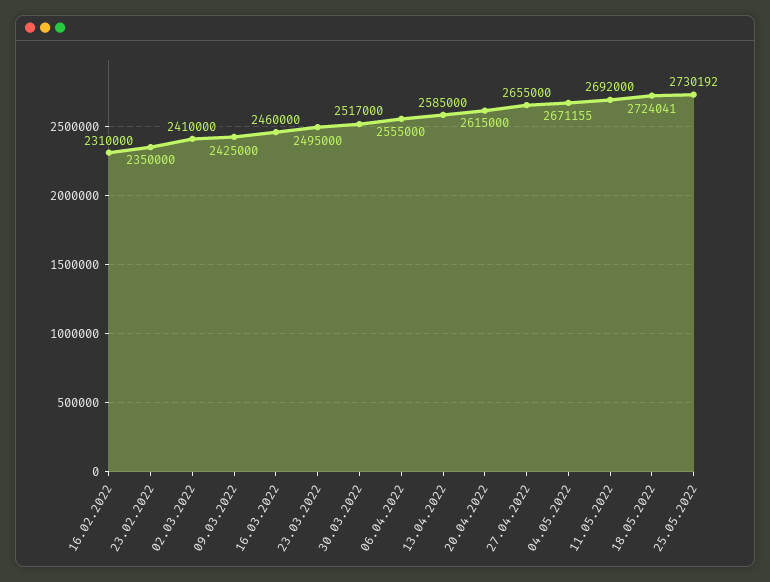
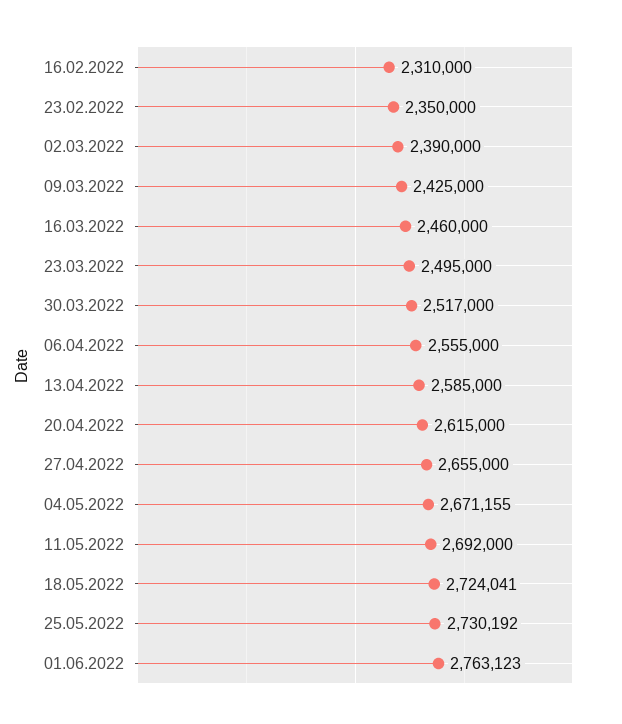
02.03.2022: 2410000 -> 2390000
01.06.2022: none -> 2763123

